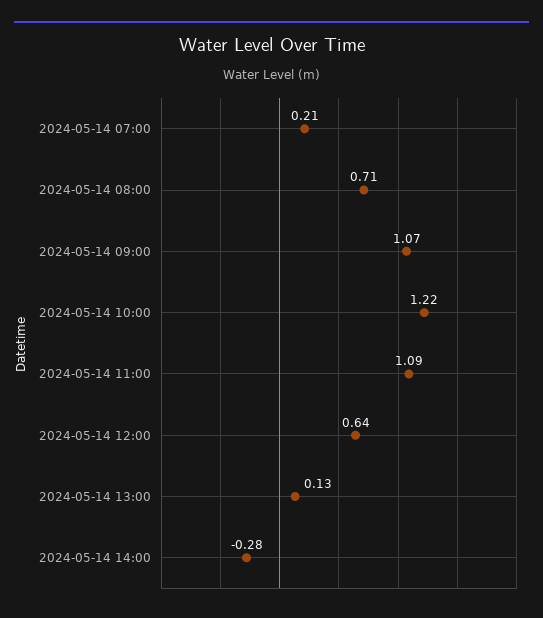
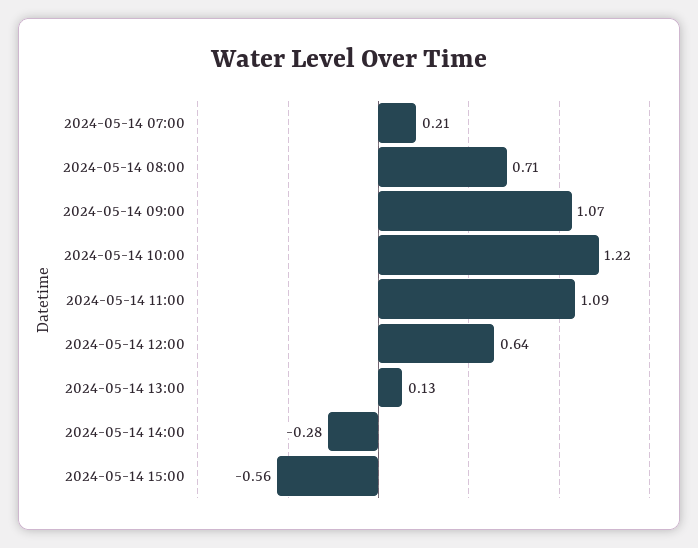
2024-05-14 15:00: none -> -0.56

